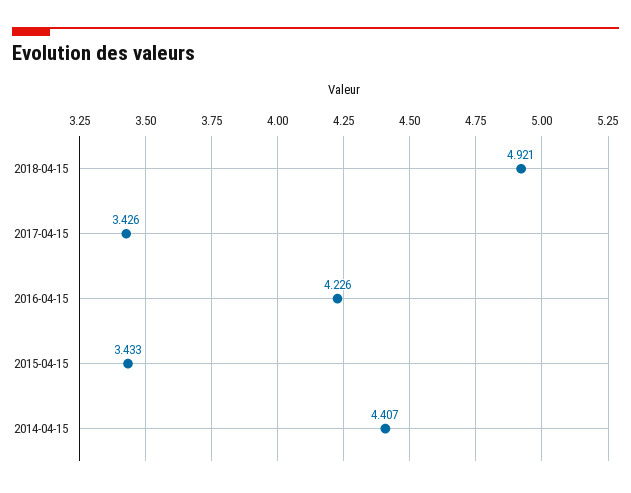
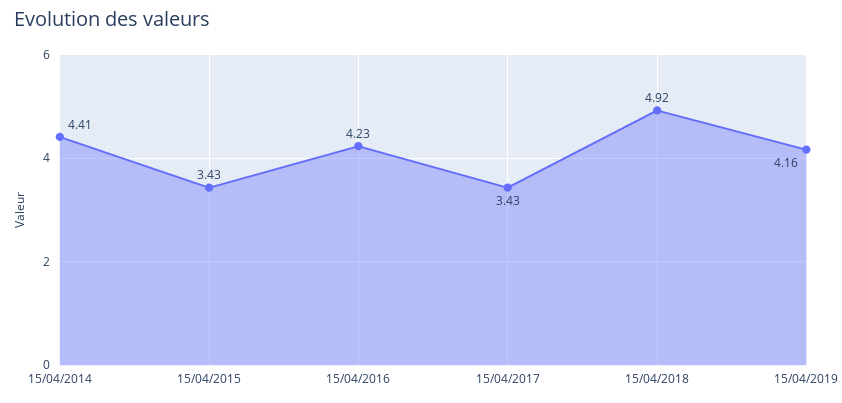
15/04/2019: none -> 4.16

